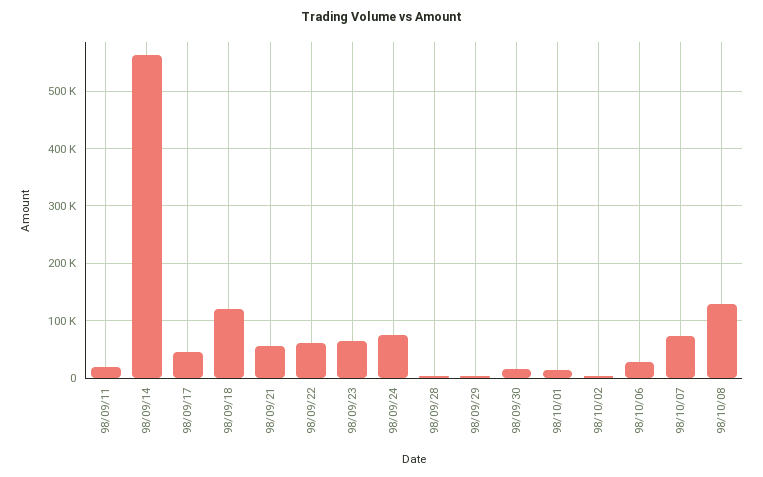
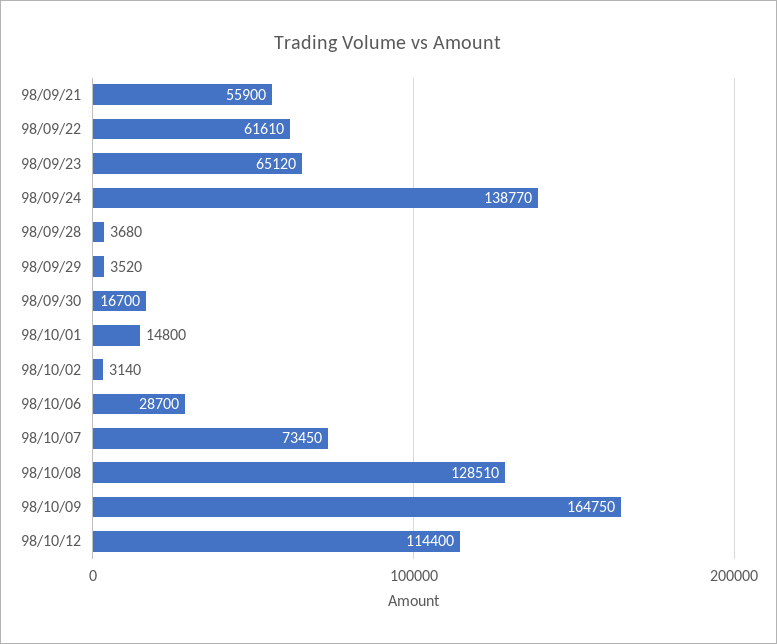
98/09/11: 20000 -> none
98/09/14: 560000 -> none
98/09/17: 40000 -> none
98/09/18: 120000 -> none
98/09/24: 80000 -> 138770
98/10/09: none -> 164750
98/10/12: none -> 114400

